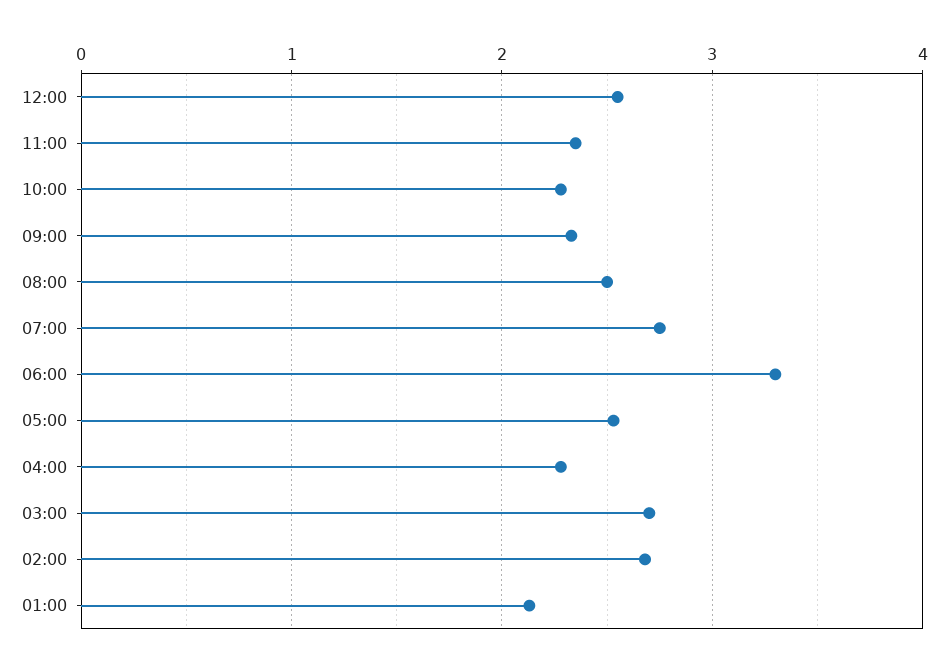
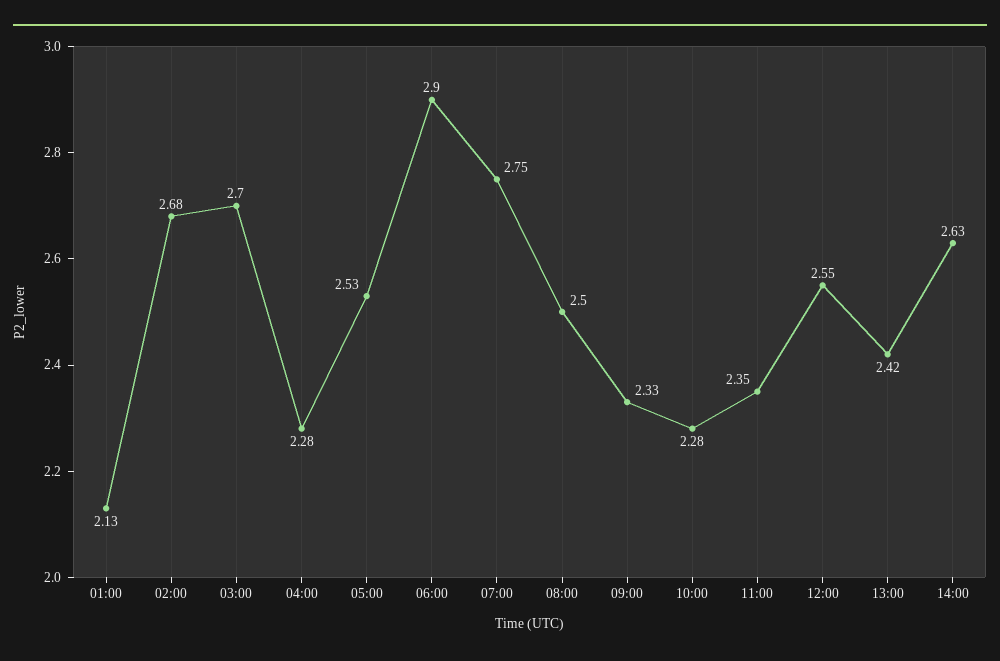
06:00: 3.3 -> 2.9
13:00: none -> 2.42
14:00: none -> 2.63

